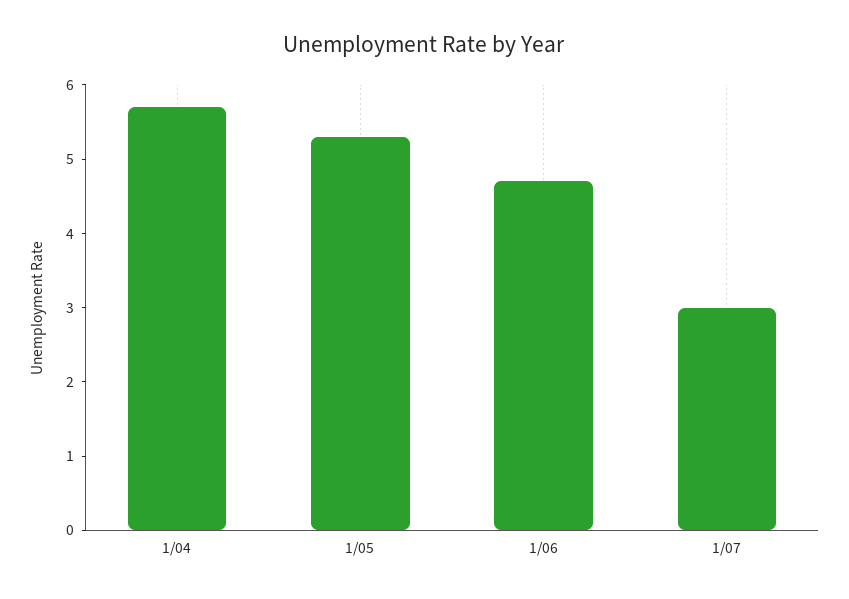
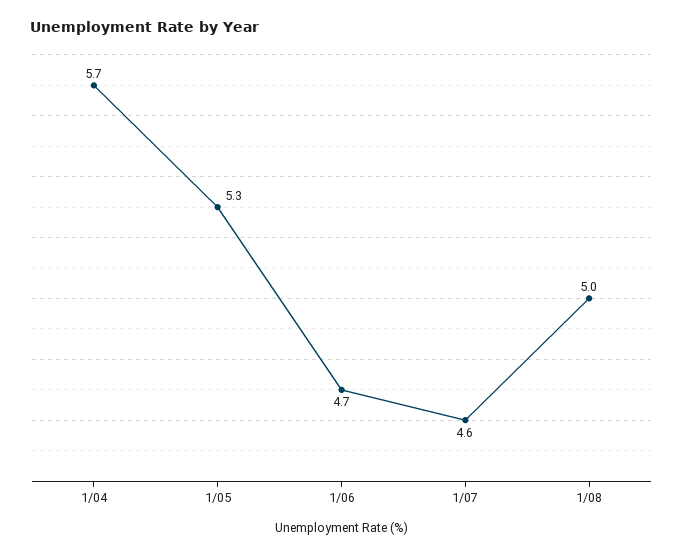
1/07: 3 -> 4.6
1/08: none -> 5

